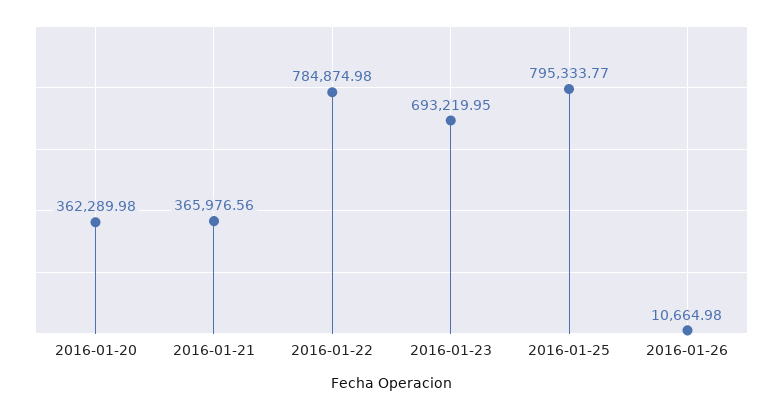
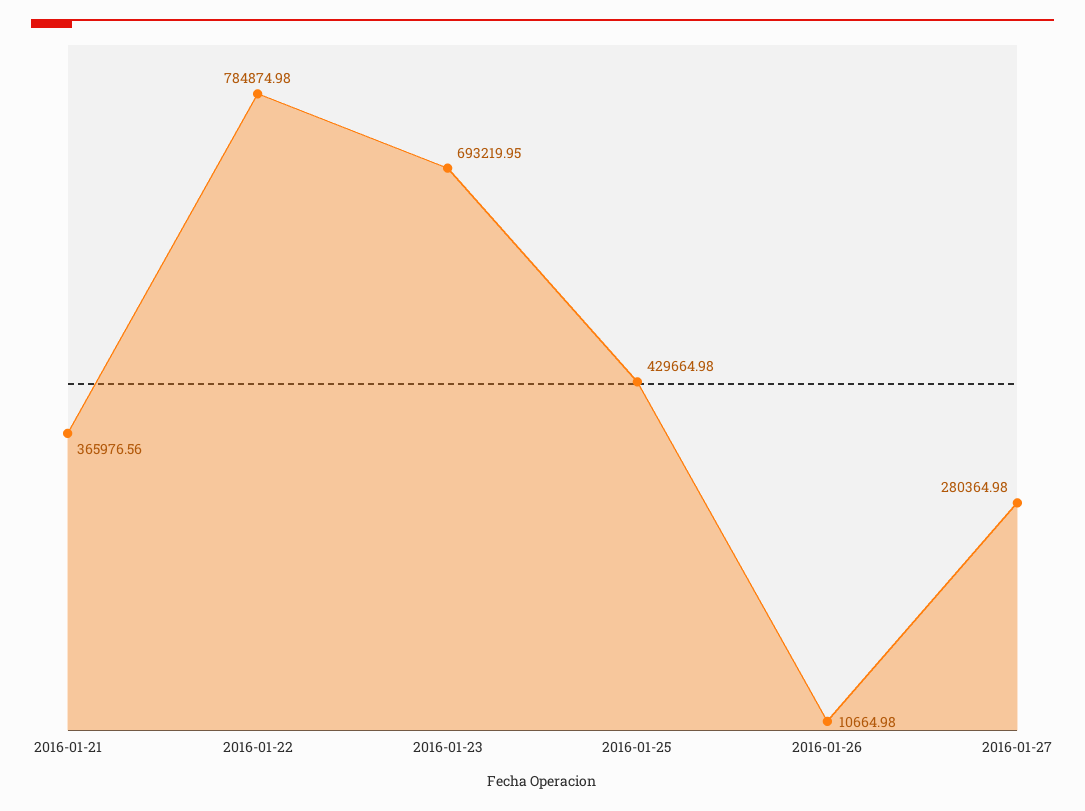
2016-01-20: 362289.98 -> none
2016-01-25: 795333.77 -> 429664.98
2016-01-27: none -> 280364.98

